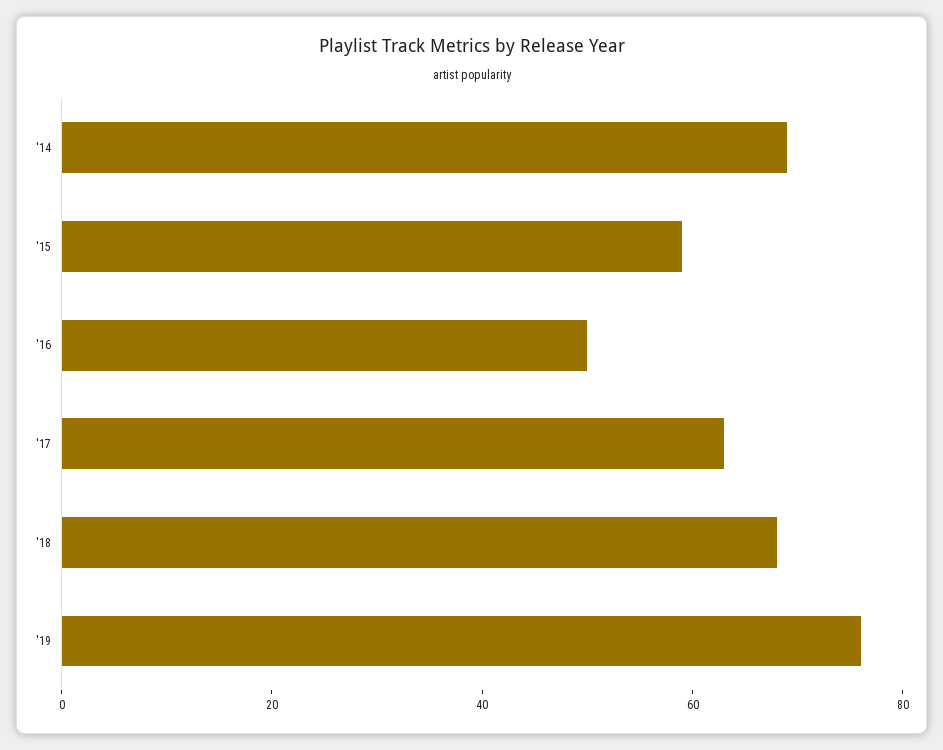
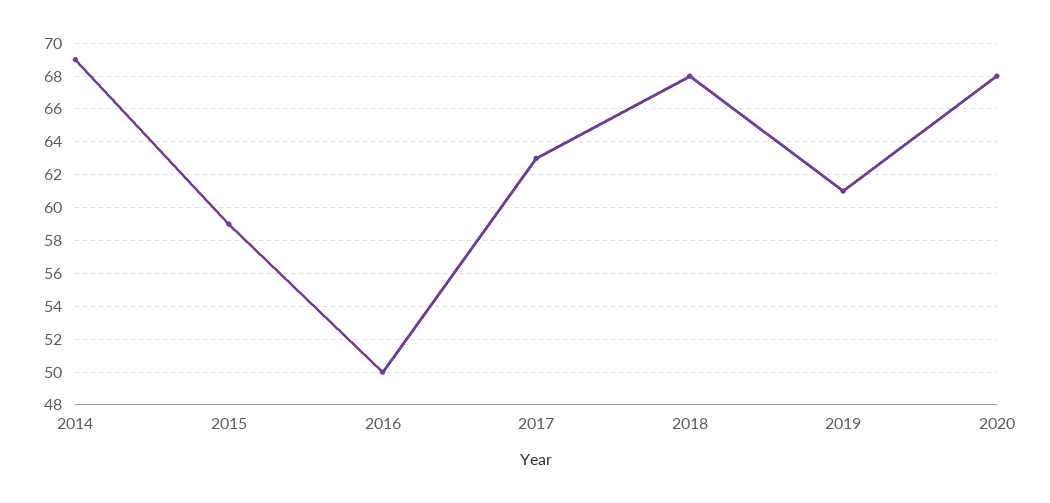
'19: 75 -> 61
2020: none -> 68

